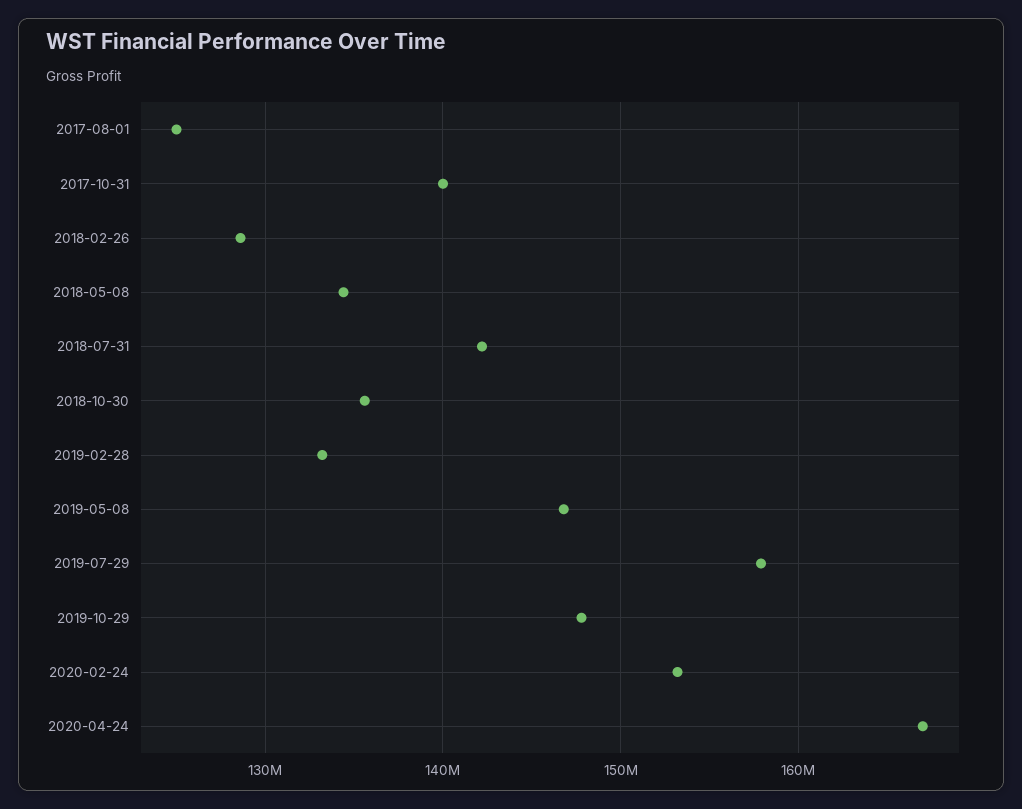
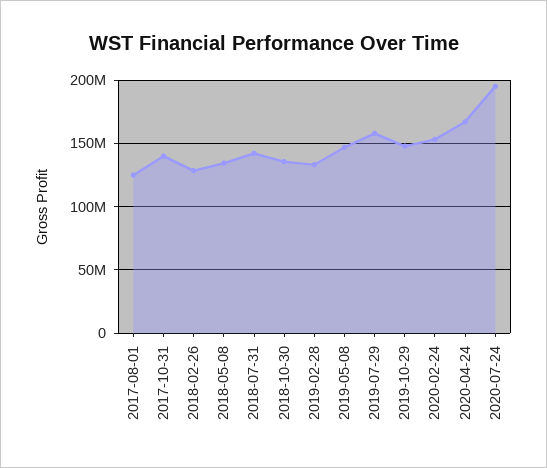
2020-07-24: none -> 195000000

